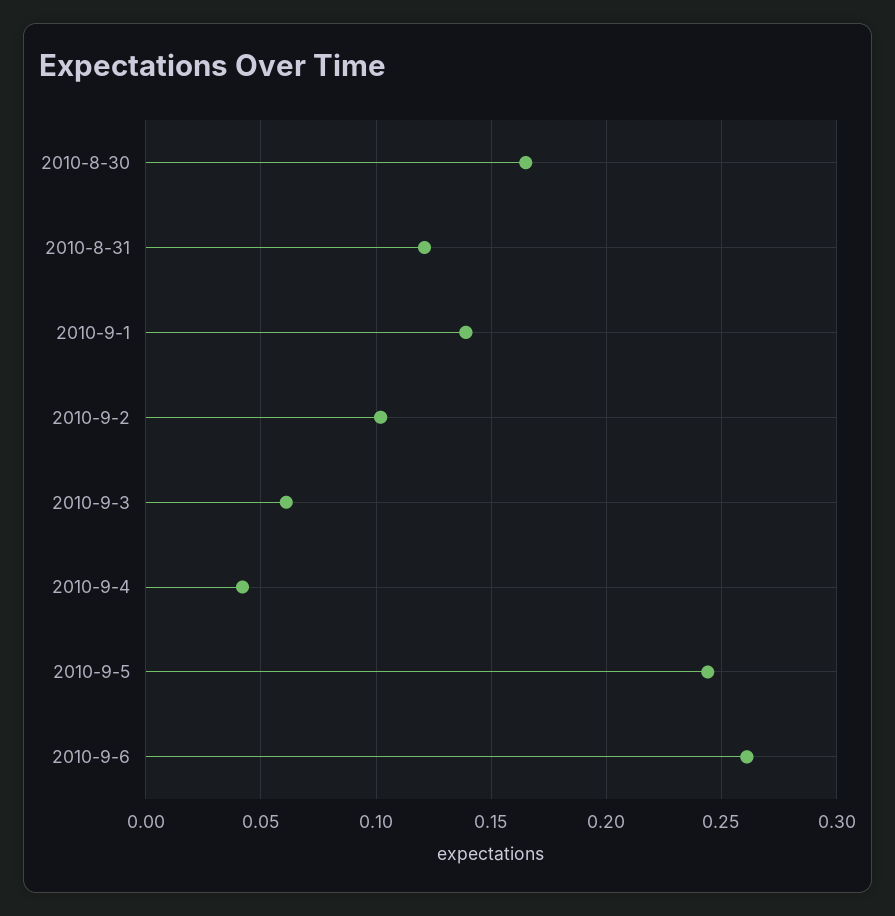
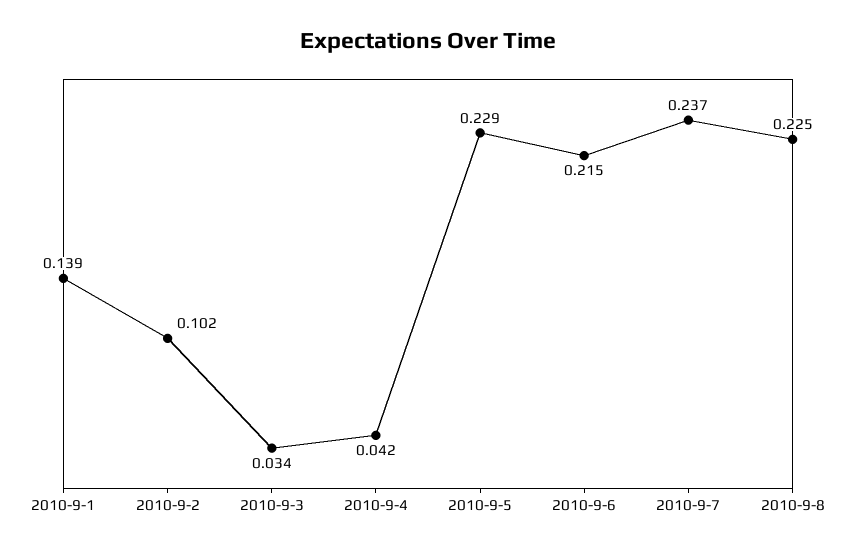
2010-8-30: 0.165 -> none
2010-8-31: 0.12 -> none
2010-9-3: 0.06 -> 0.034
2010-9-5: 0.245 -> 0.229
2010-9-6: 0.26 -> 0.215
2010-9-7: none -> 0.237
2010-9-8: none -> 0.225

